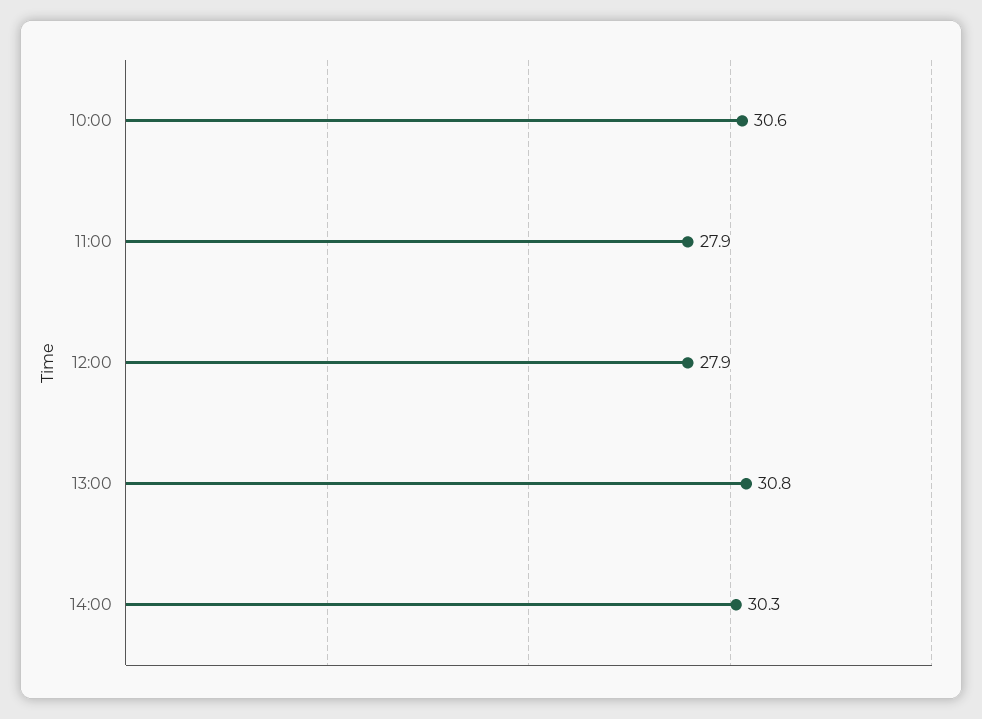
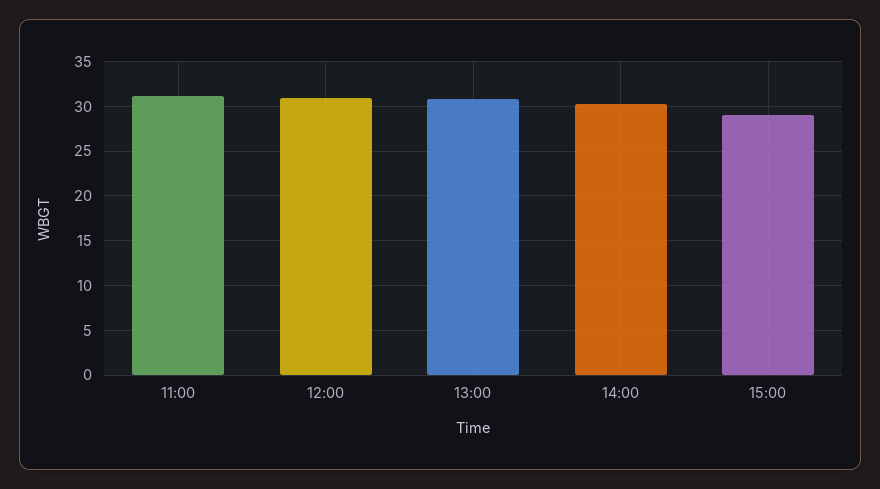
10:00: 30.6 -> none
11:00: 27.9 -> 31
12:00: 27.9 -> 31
15:00: none -> 29

